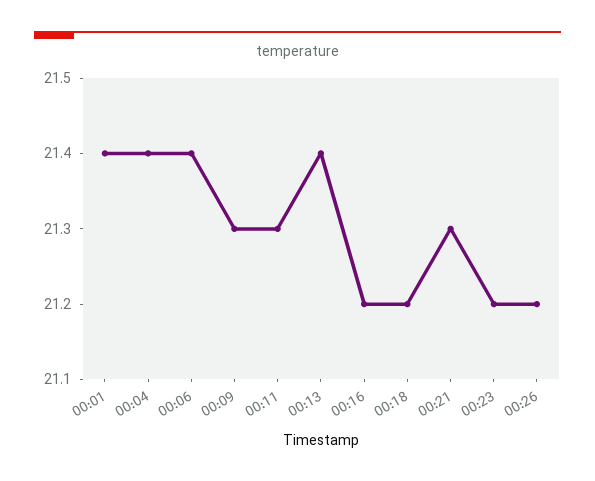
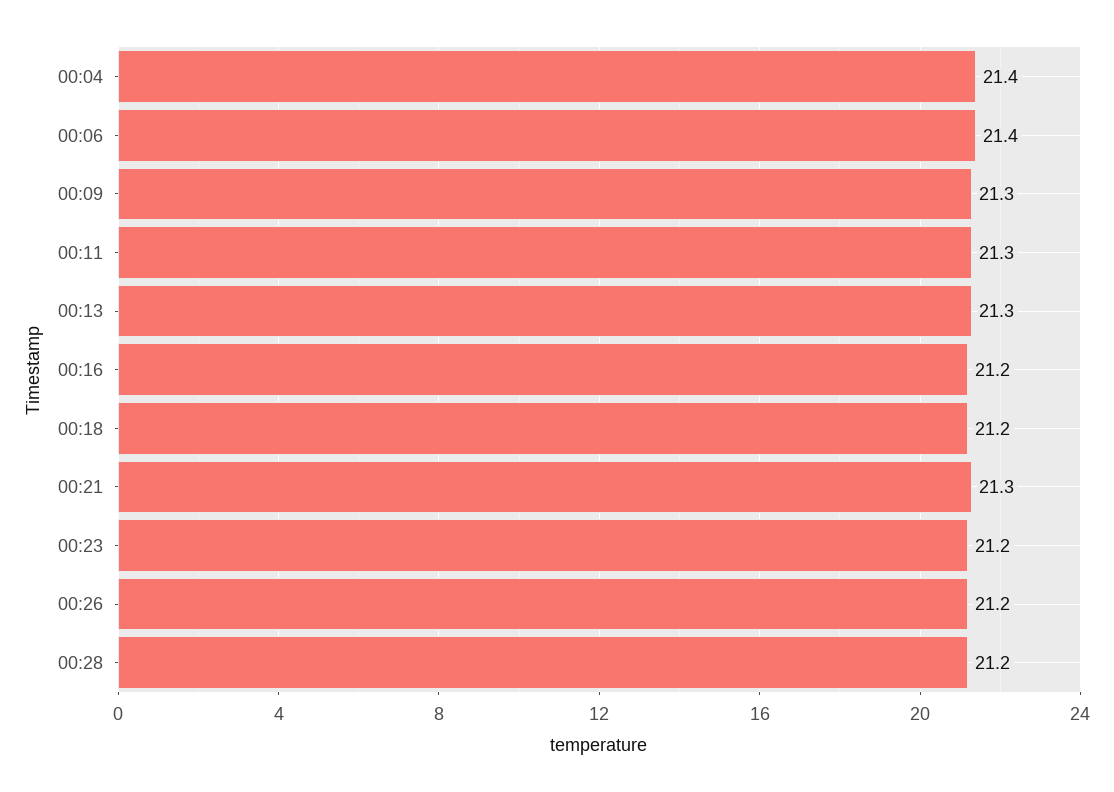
00:01: 21.4 -> none
00:13: 21.4 -> 21.3
00:28: none -> 21.2

